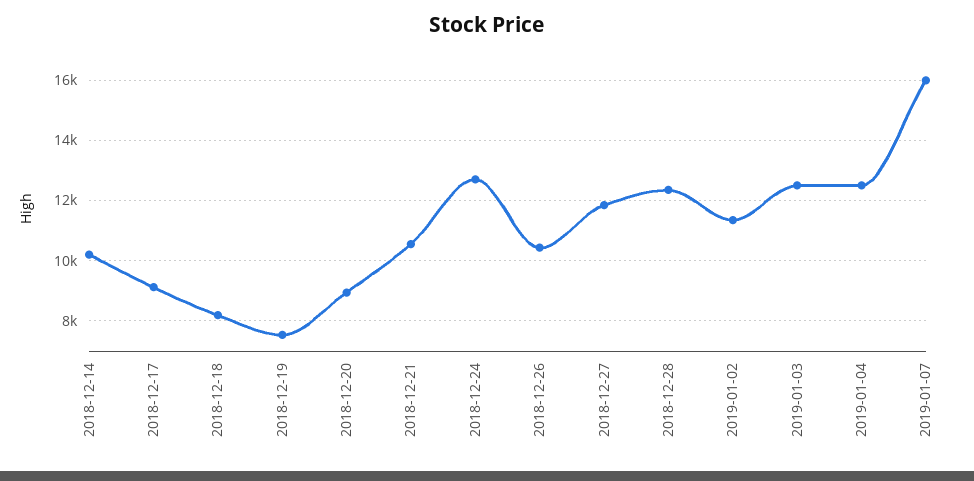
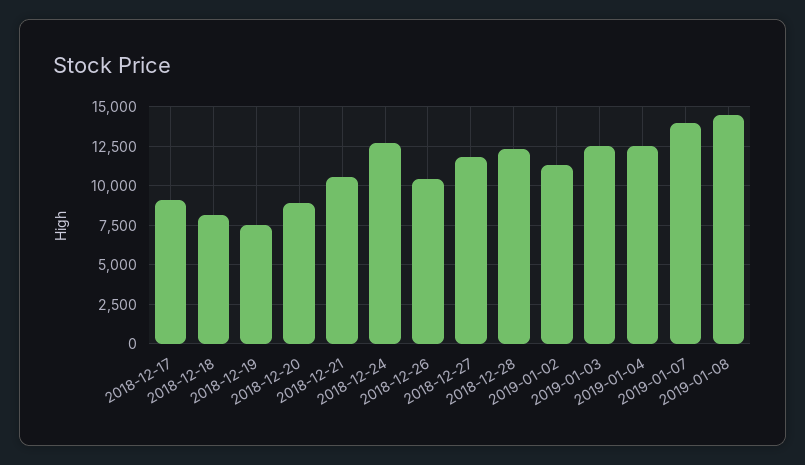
2018-12-14: 10200 -> none
2019-01-07: 16000 -> 14000
2019-01-08: none -> 14500

